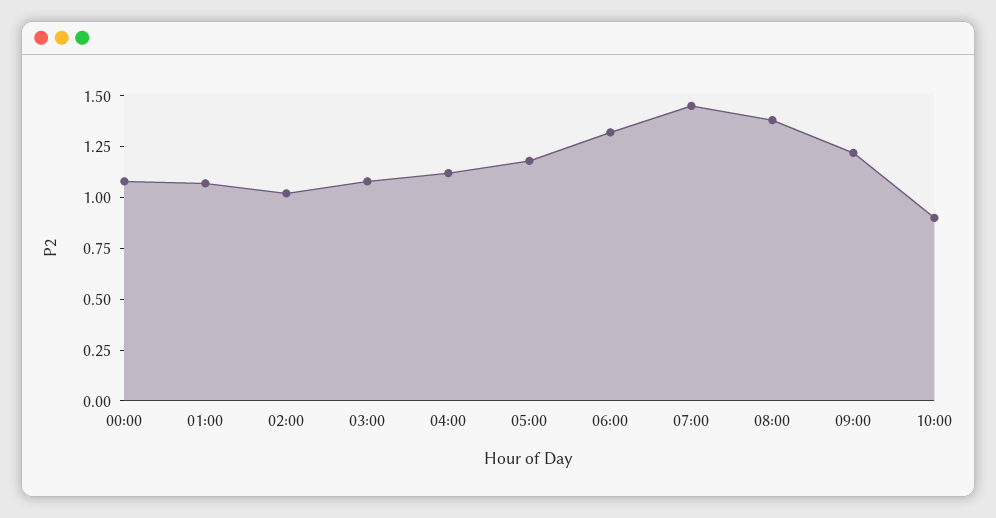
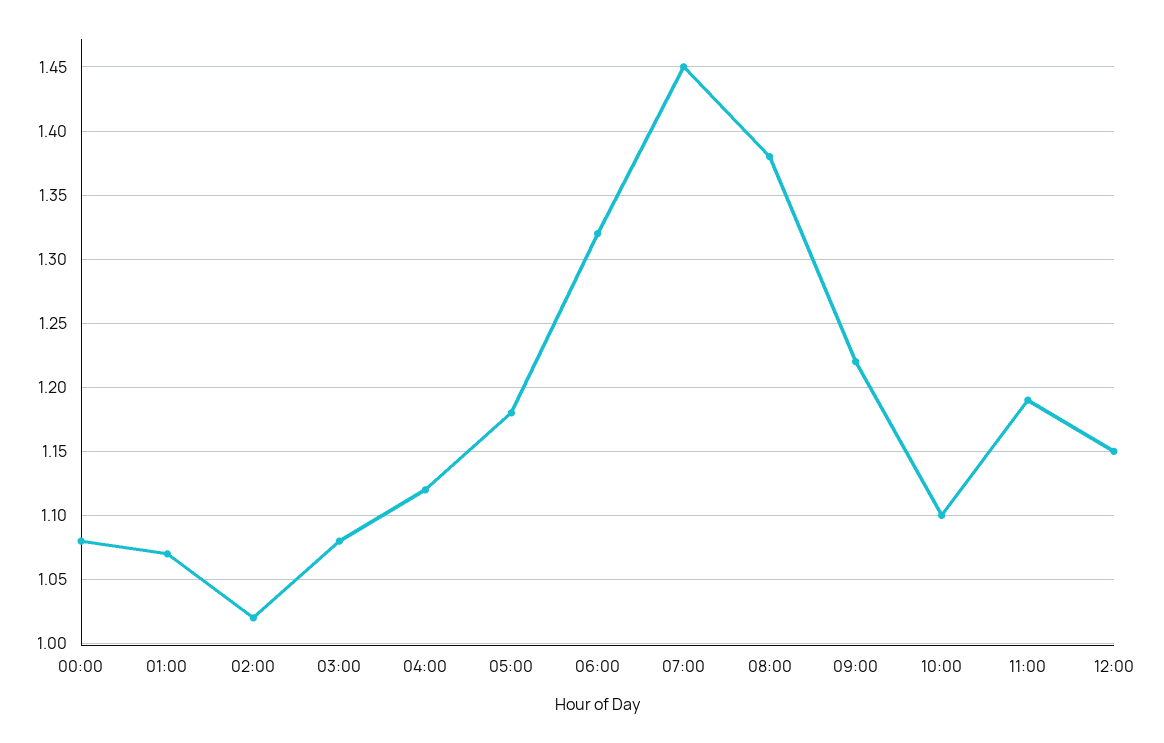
10:00: 0.9 -> 1.1
11:00: none -> 1.19
12:00: none -> 1.15

